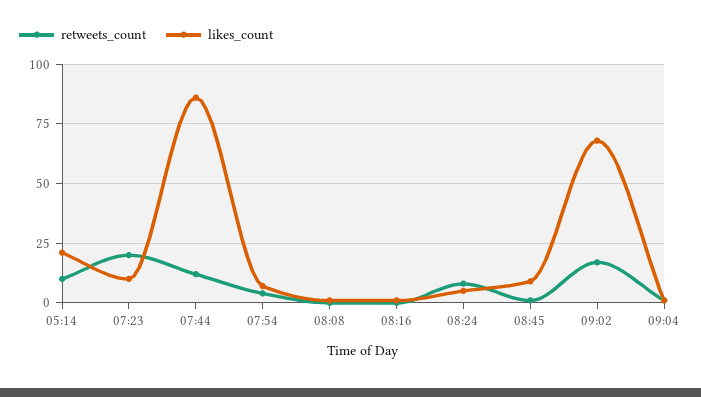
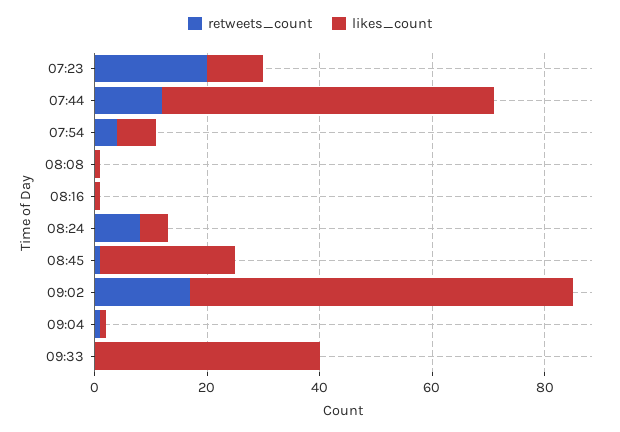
retweets_count, 05:14: 10 -> none
likes_count, 05:14: 20 -> none
likes_count, 07:44: 85 -> 60
likes_count, 08:45: 10 -> 25
retweets_count, 09:33: none -> 0
likes_count, 09:33: none -> 40

